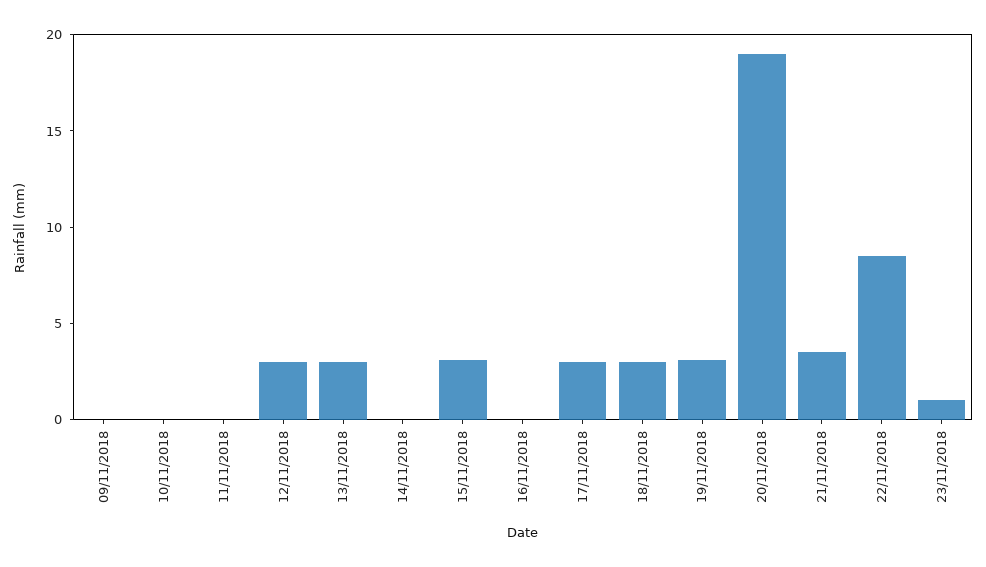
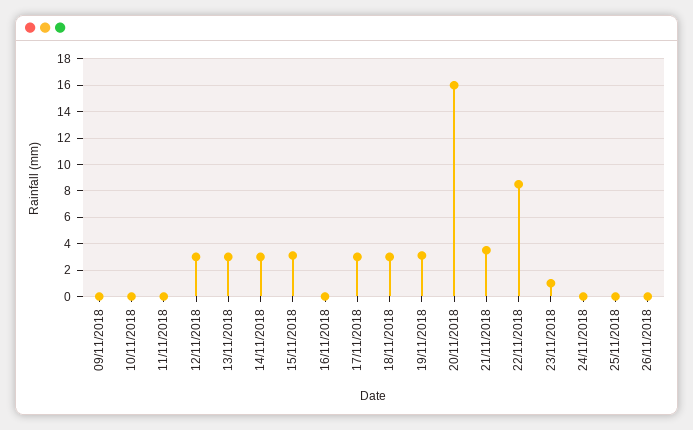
14/11/2018: 0 -> 3
20/11/2018: 19 -> 16
24/11/2018: none -> 0
25/11/2018: none -> 0
26/11/2018: none -> 0

